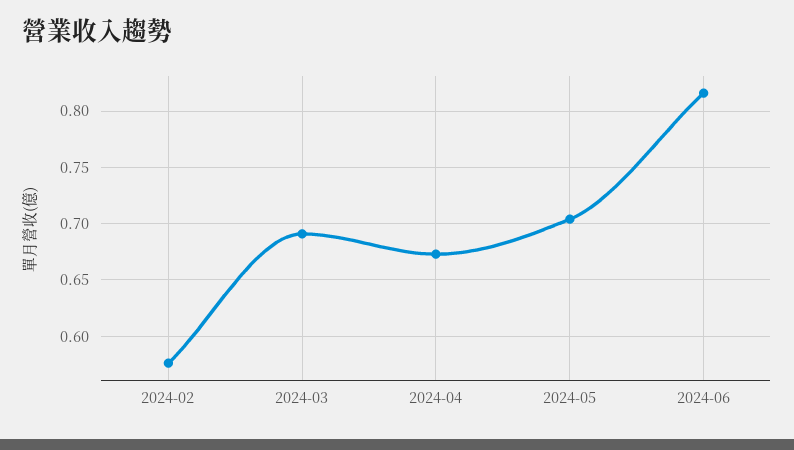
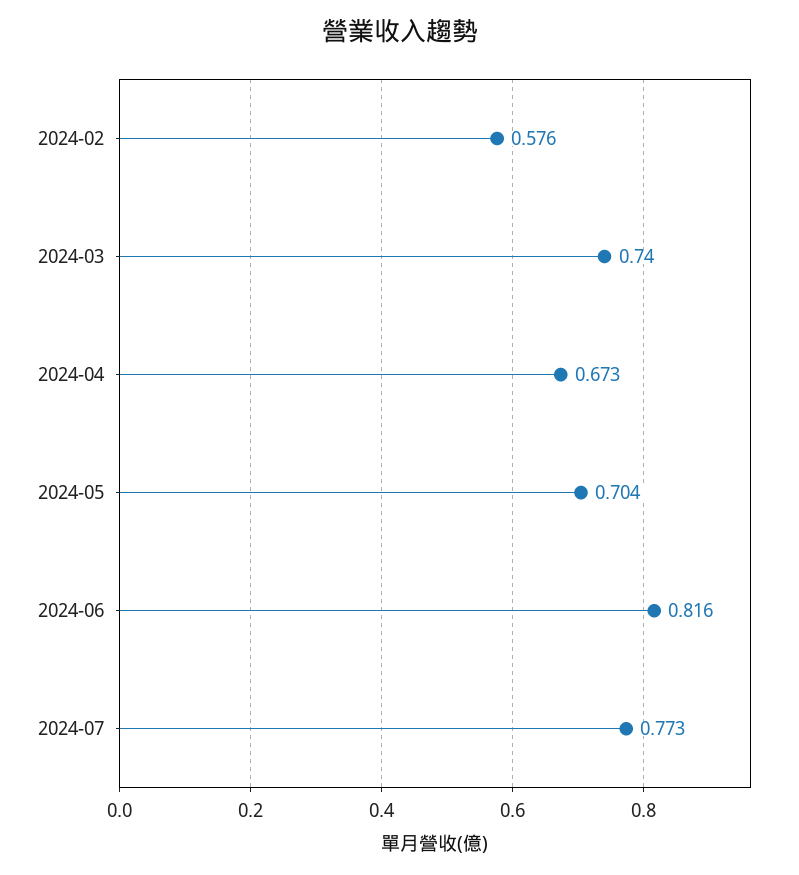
2024-03: 0.69 -> 0.74
2024-07: none -> 0.773

